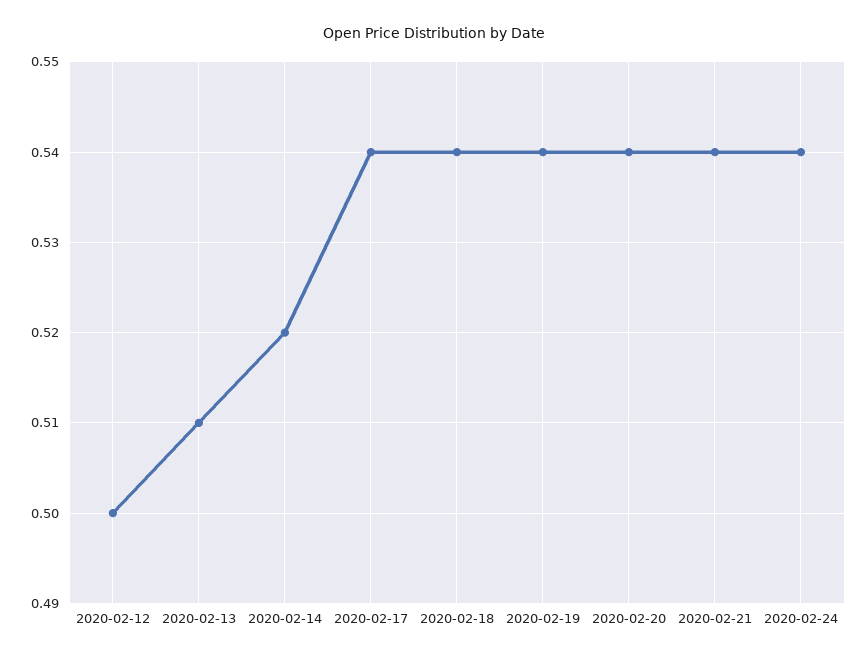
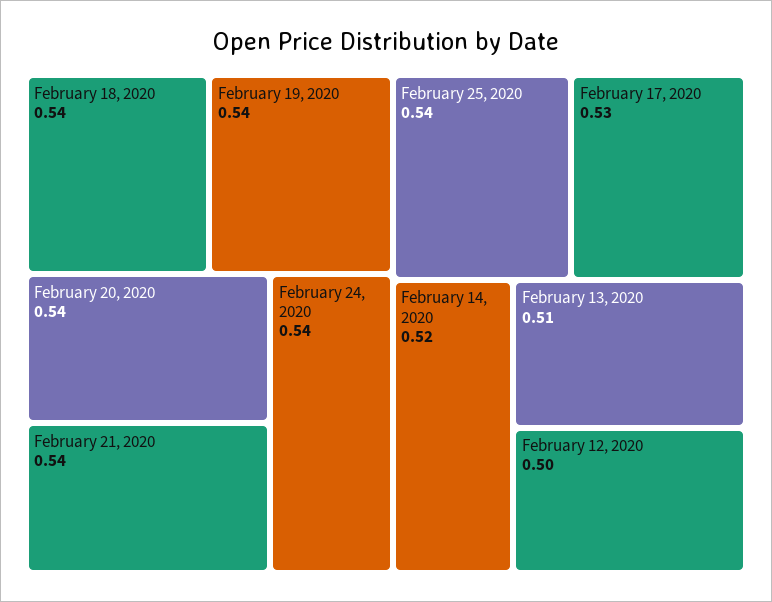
2020-02-17: 0.54 -> 0.53
February 25, 2020: none -> 0.54

